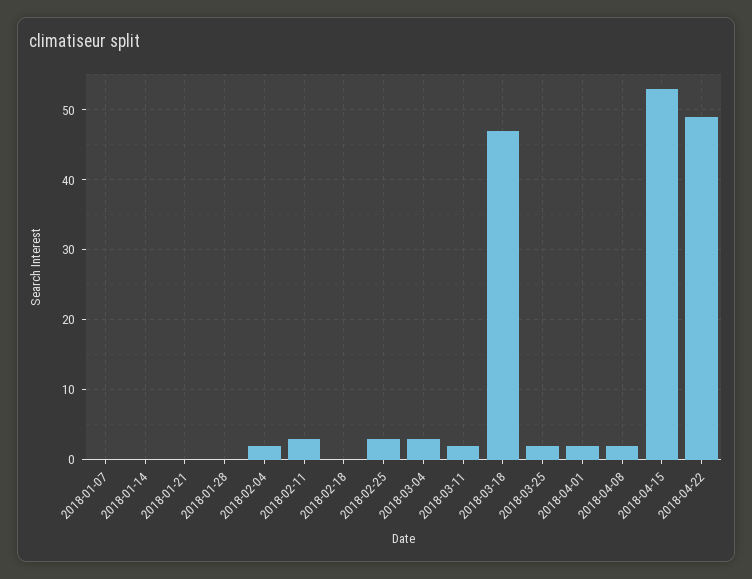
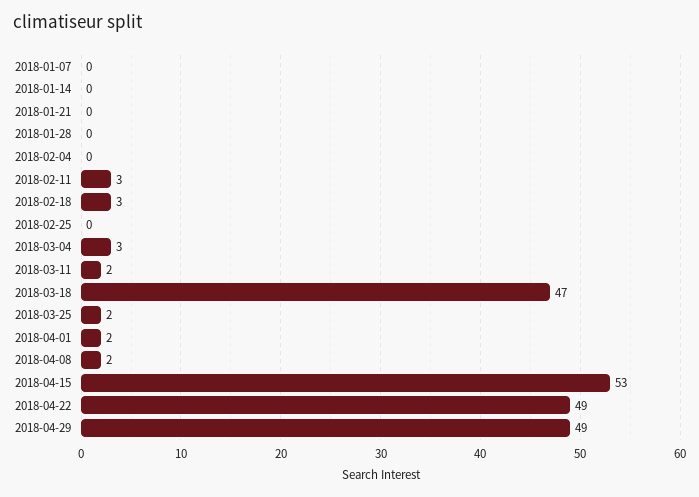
2018-02-04: 2 -> 0
2018-02-18: 0 -> 3
2018-02-25: 3 -> 0
2018-04-29: none -> 49

